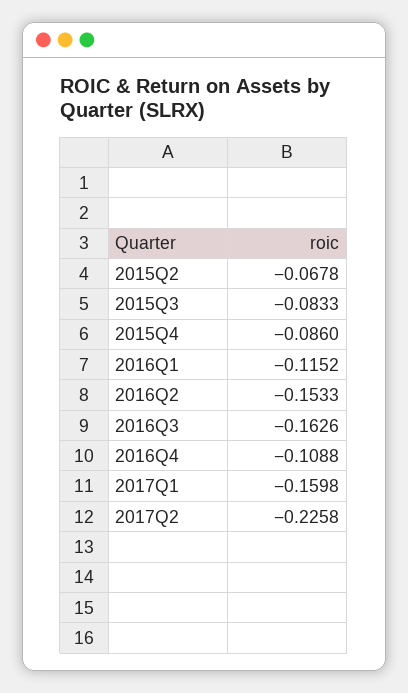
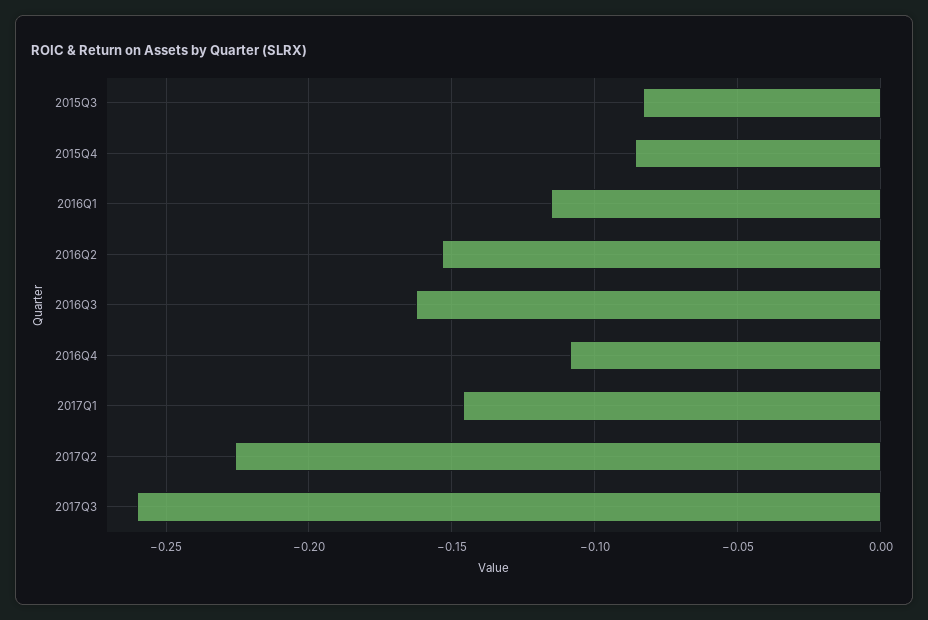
2015Q2: -0.0678 -> none
2017Q1: -0.1598 -> -0.145
2017Q3: none -> -0.26

